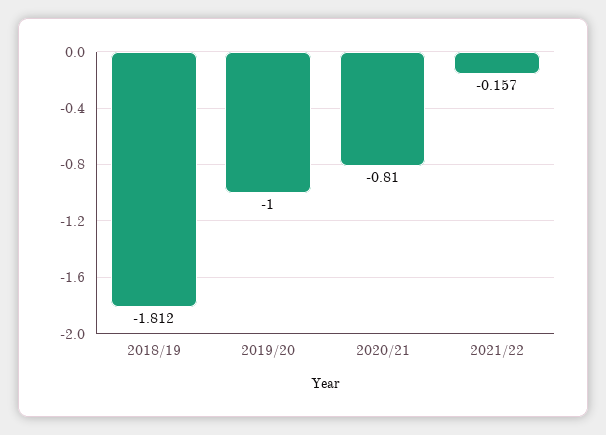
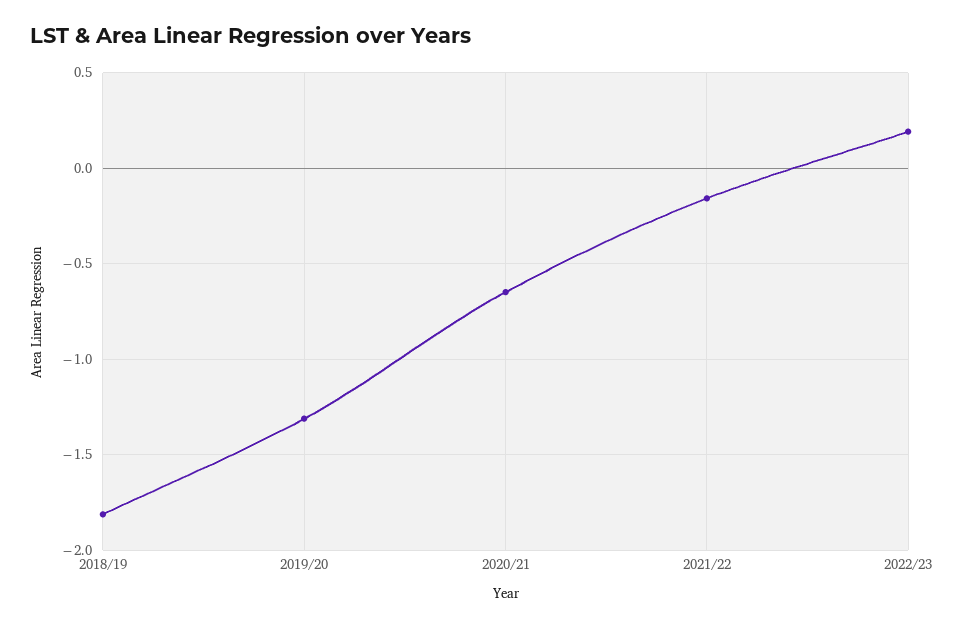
2019/20: -1 -> -1.3
2020/21: -0.81 -> -0.65
2022/23: none -> 0.2

